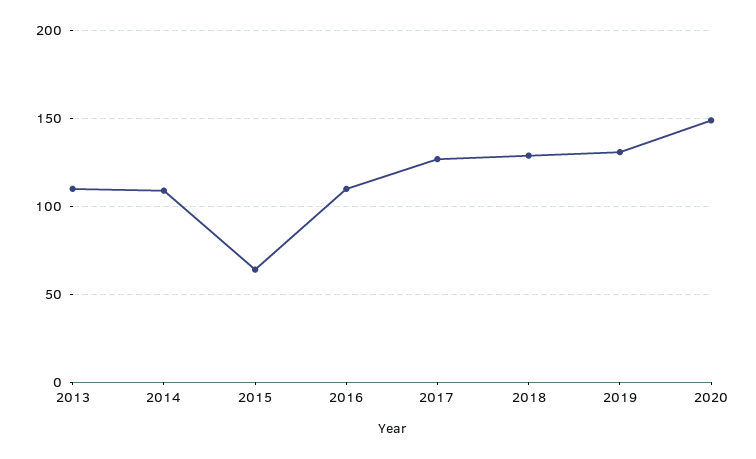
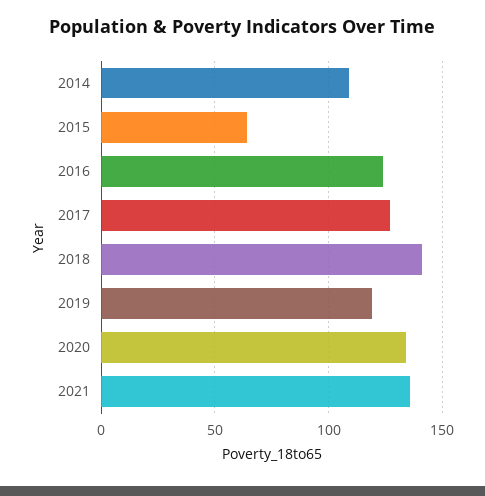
2013: 110 -> none
2016: 110 -> 125
2018: 130 -> 140
2019: 130 -> 120
2020: 150 -> 135
2021: none -> 135

